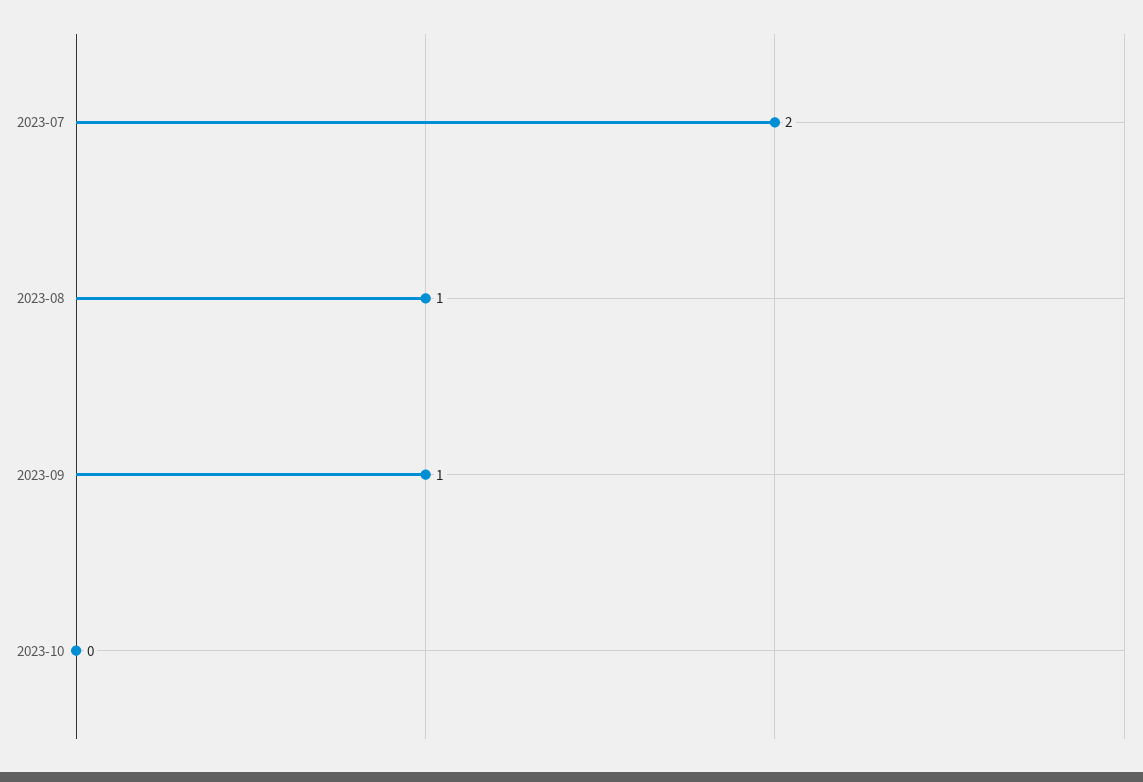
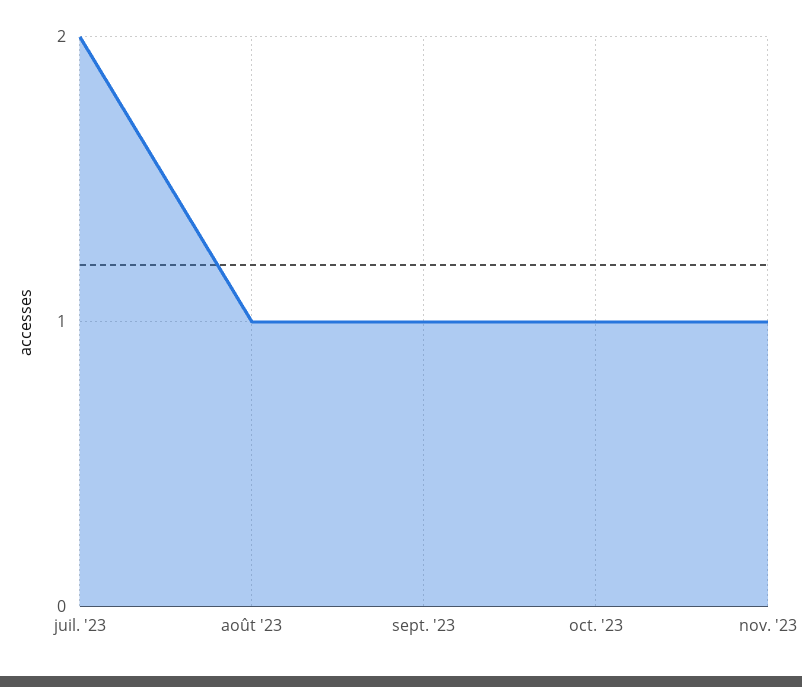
2023-10: 0 -> 1
nov. '23: none -> 1

